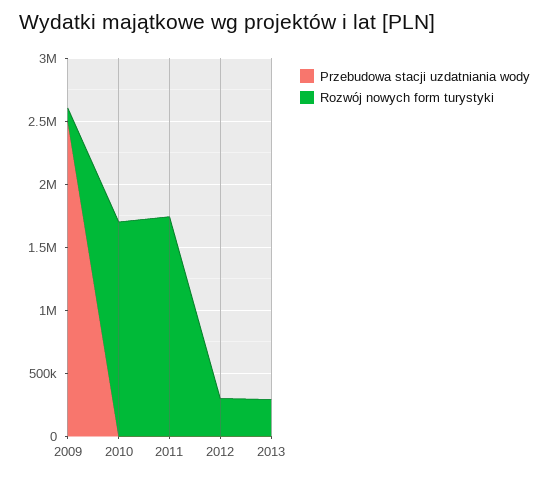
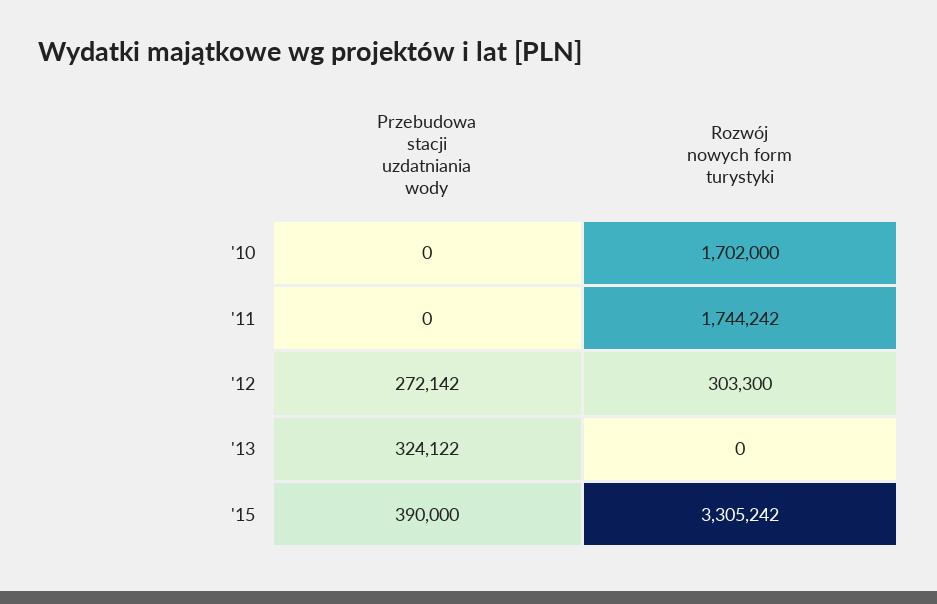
Przebudowa stacji uzdatniania wody, 2009: 2500000 -> none
Rozwój nowych form turystyki, 2009: 100000 -> none
Przebudowa stacji uzdatniania wody, 2012: 0 -> 272142
Przebudowa stacji uzdatniania wody, 2013: 0 -> 324122
Rozwój nowych form turystyki, 2013: 300000 -> 0
Przebudowa stacji uzdatniania wody, '15: none -> 390000
Rozwój nowych form turystyki, '15: none -> 3305242

